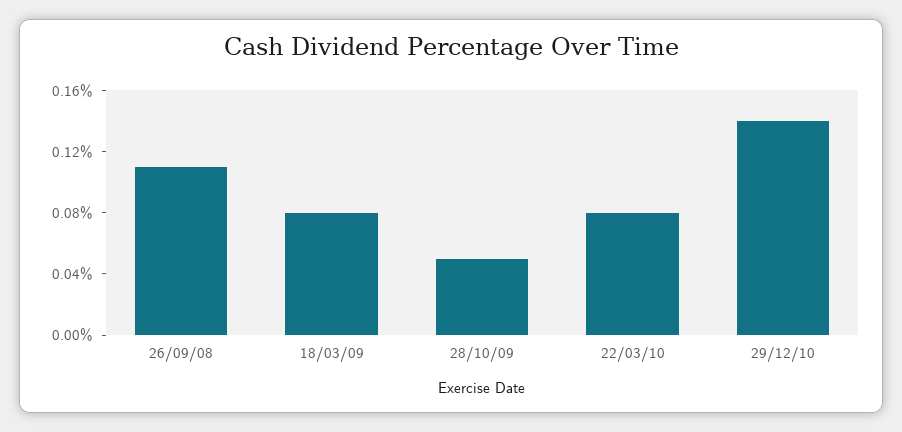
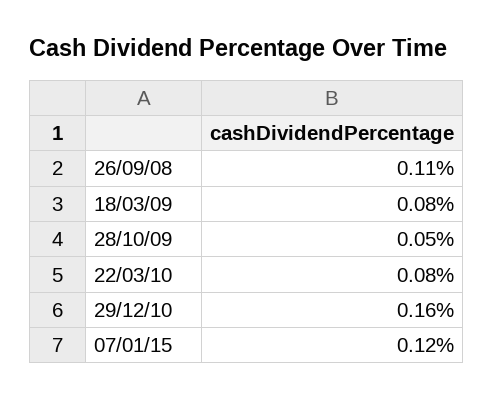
29/12/10: 0.14 -> 0.16
07/01/15: none -> 0.12

